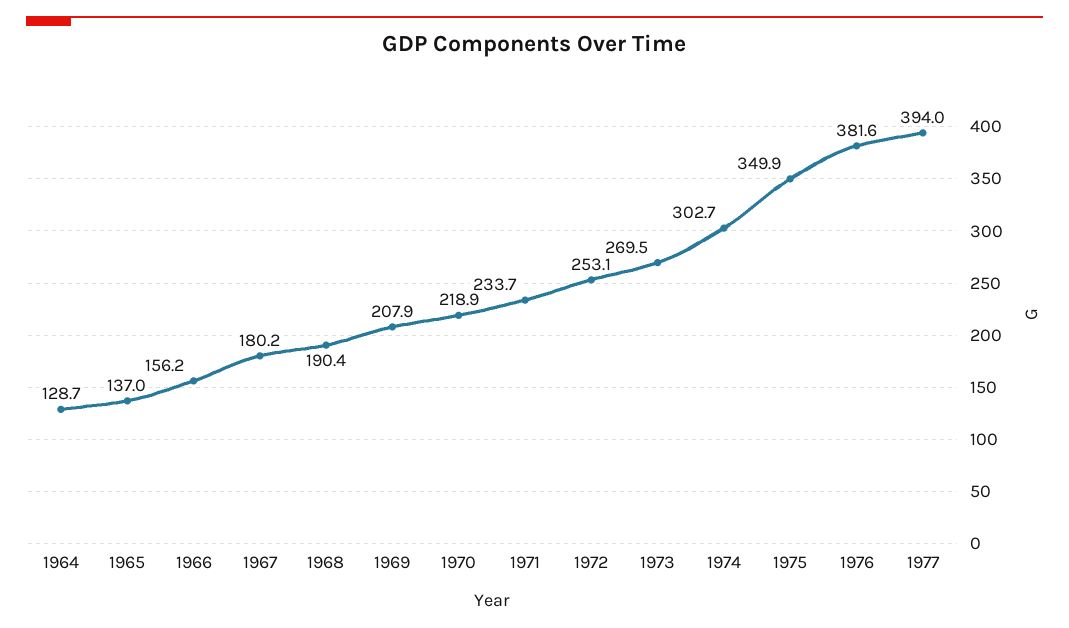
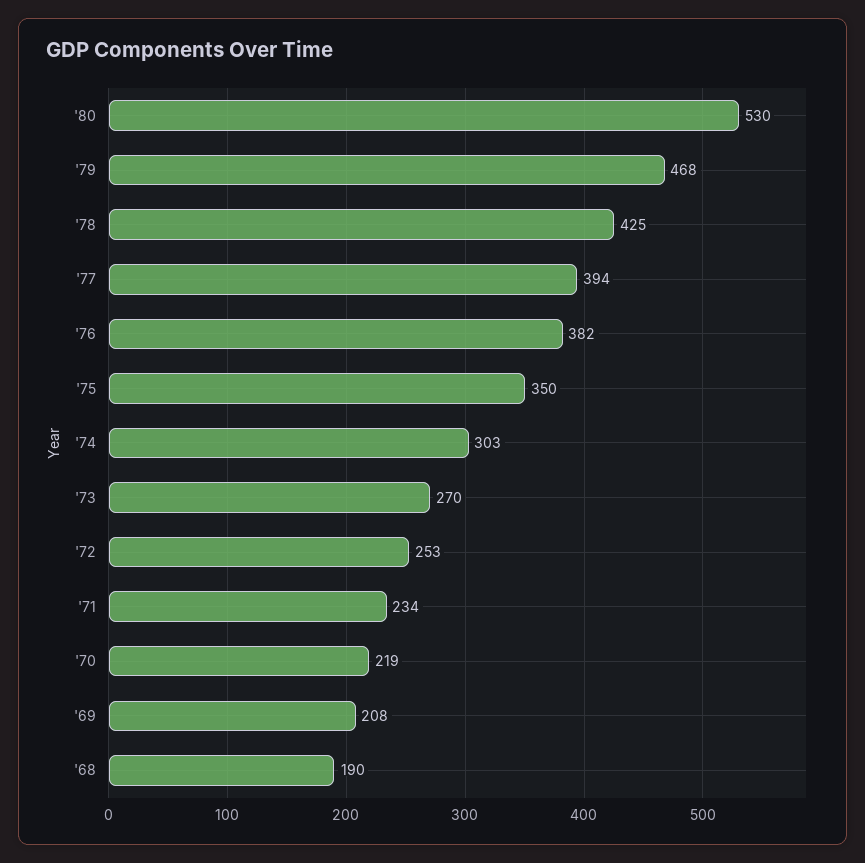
1964: 128.7 -> none
1965: 137 -> none
1966: 156.2 -> none
1967: 180.2 -> none
'80: none -> 530
'79: none -> 468
'78: none -> 425

